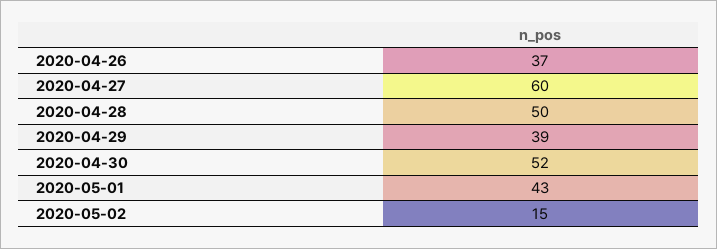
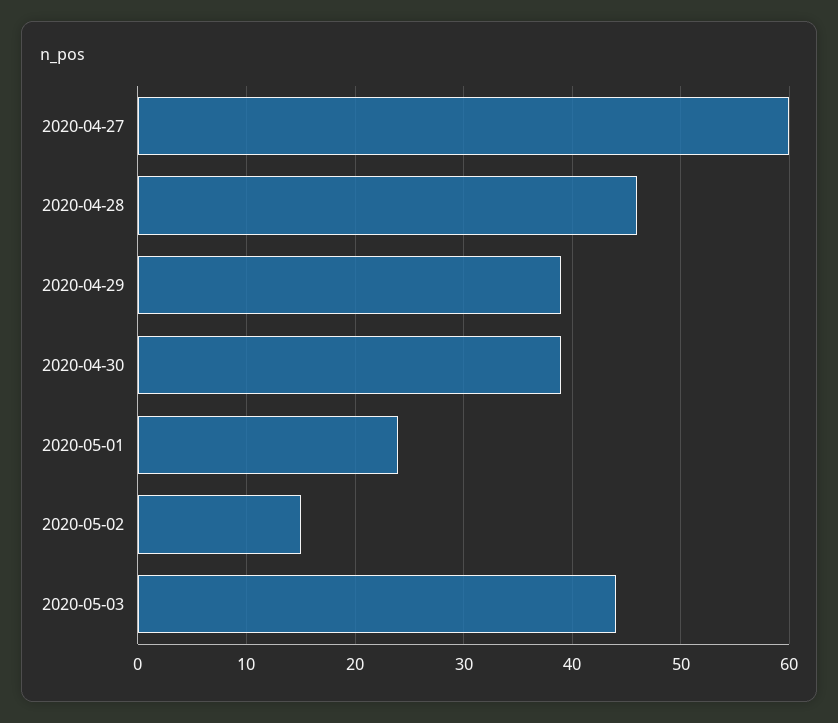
2020-04-26: 37 -> none
2020-04-28: 50 -> 46
2020-04-30: 52 -> 39
2020-05-01: 43 -> 24
2020-05-03: none -> 44

